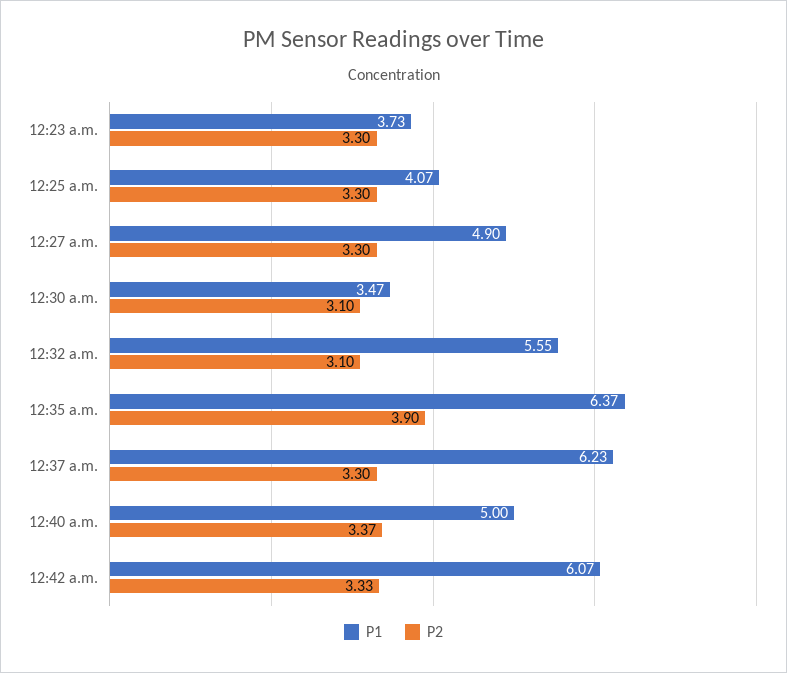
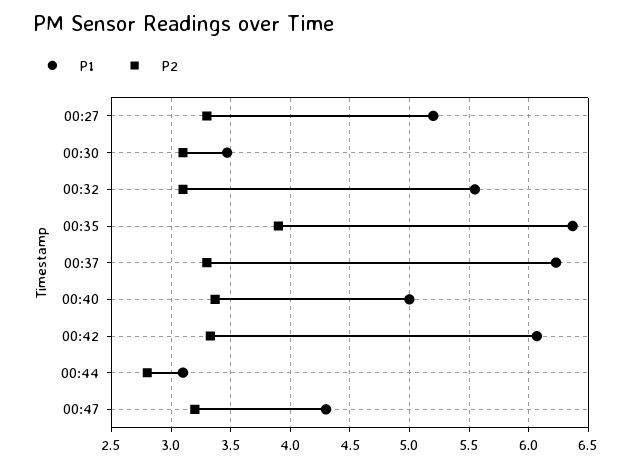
P1, 12:23 a.m.: 3.73 -> none
P2, 12:23 a.m.: 3.3 -> none
P1, 12:25 a.m.: 4.07 -> none
P2, 12:25 a.m.: 3.3 -> none
P1, 12:27 a.m.: 4.9 -> 5.2
P1, 00:44: none -> 3.1
P2, 00:44: none -> 2.8
P1, 00:47: none -> 4.3
P2, 00:47: none -> 3.2

